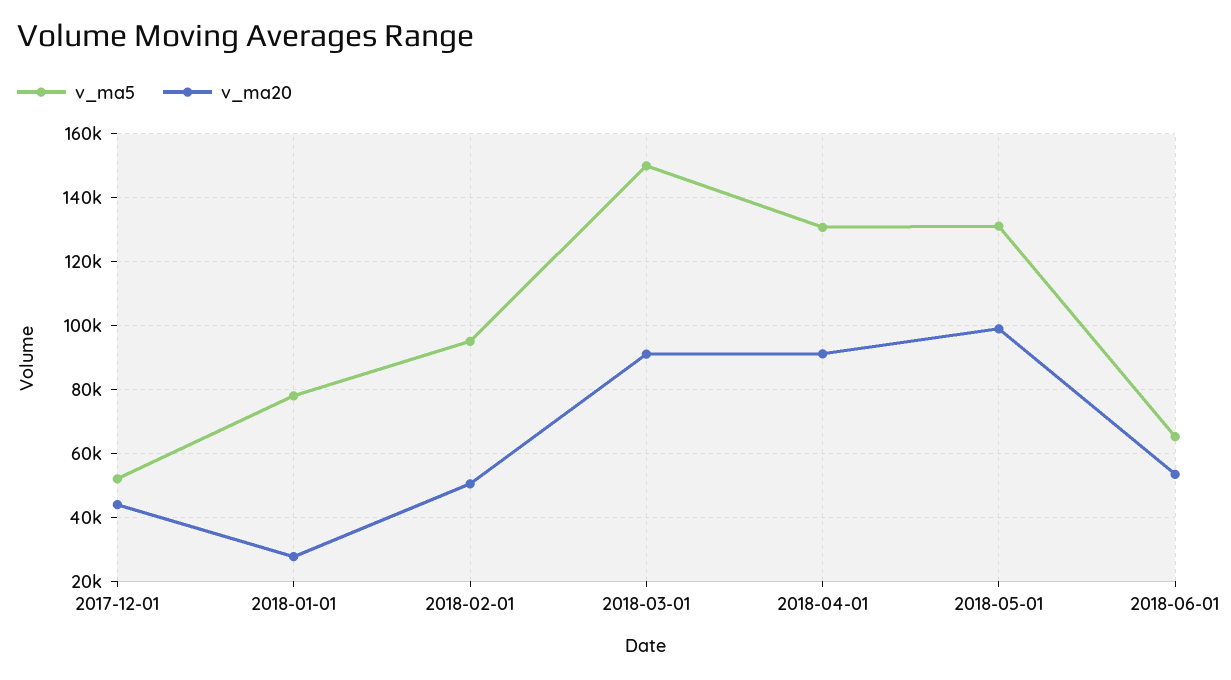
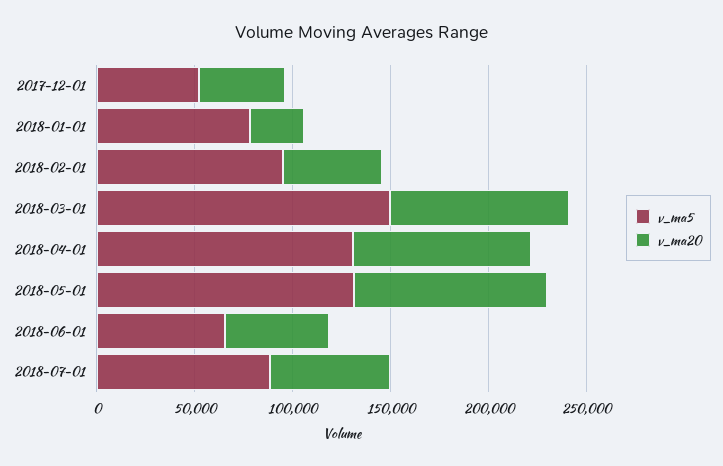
v_ma5, 2018-07-01: none -> 90000
v_ma20, 2018-07-01: none -> 60000

